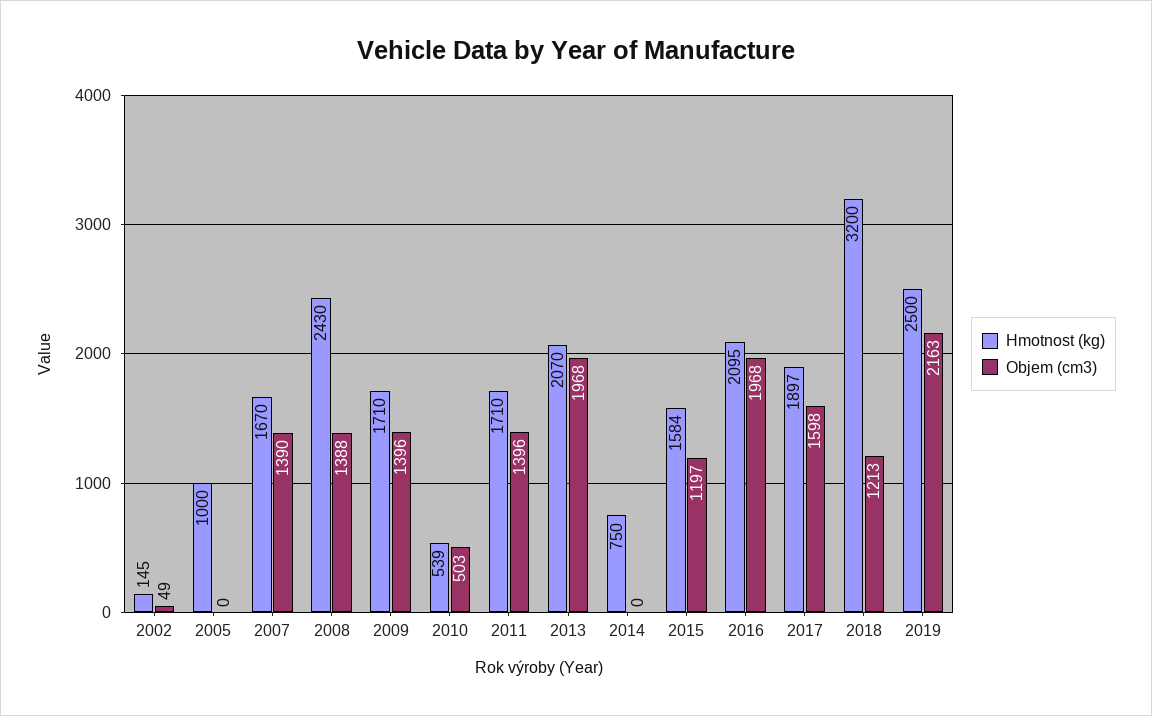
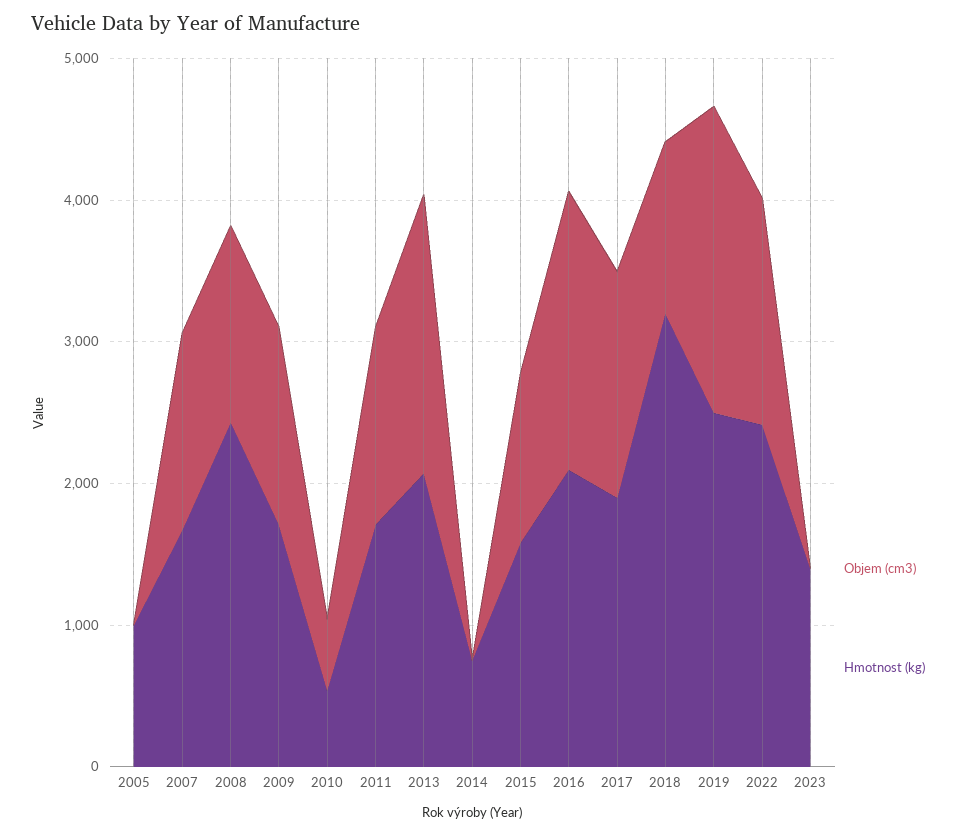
Hmotnost (kg), 2002: 145 -> none
Objem (cm3), 2002: 49 -> none
Objem (cm3), 2022: none -> 1600
Hmotnost (kg), 2022: none -> 2400
Objem (cm3), 2023: none -> 0
Hmotnost (kg), 2023: none -> 1400

